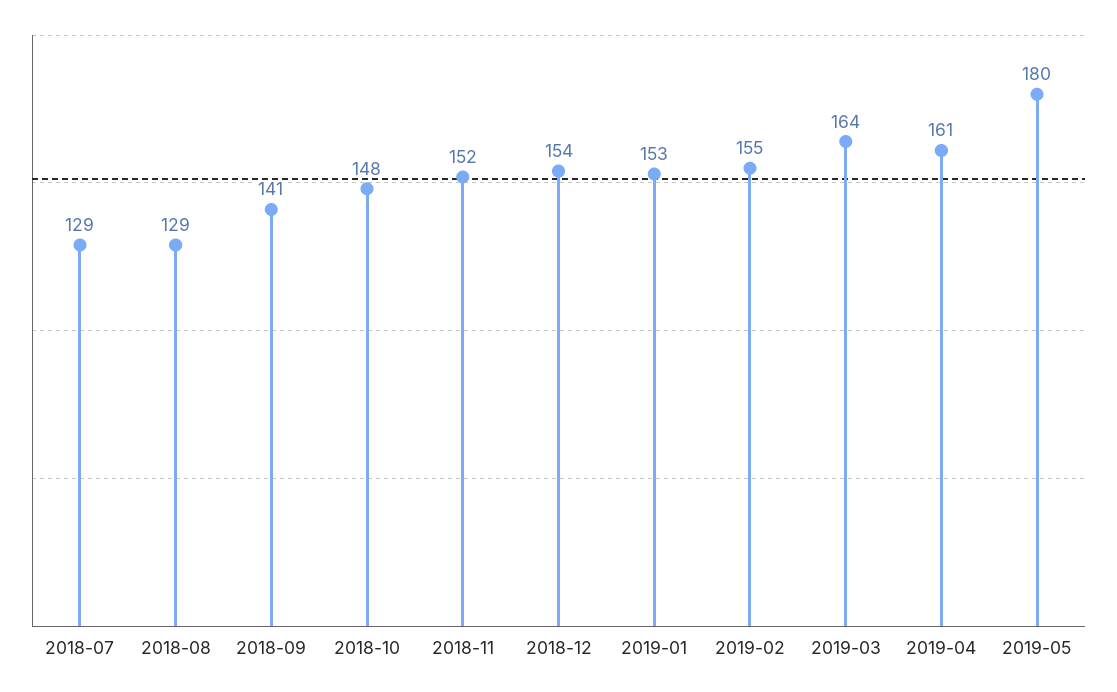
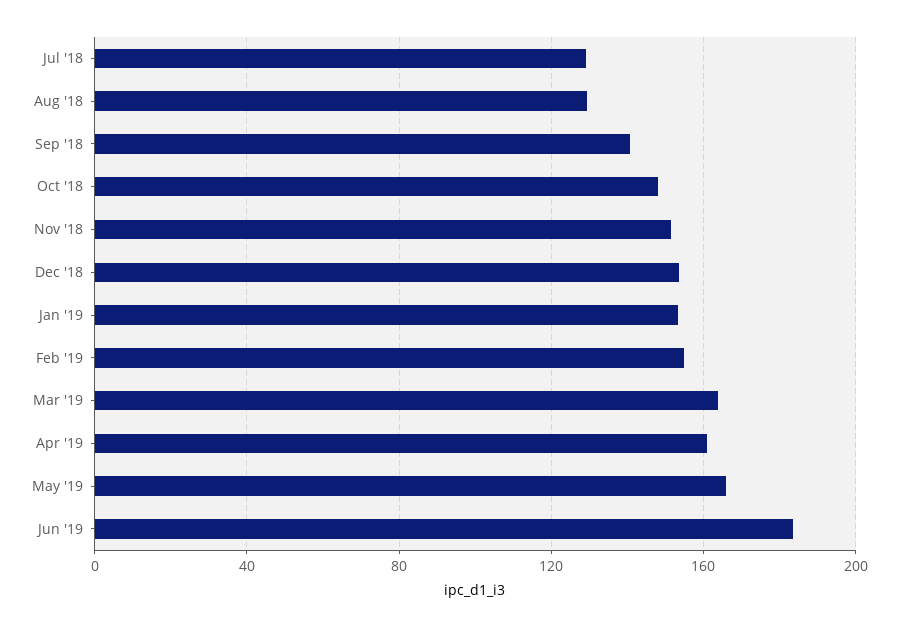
2019-05: 180 -> 165
Jun '19: none -> 185

